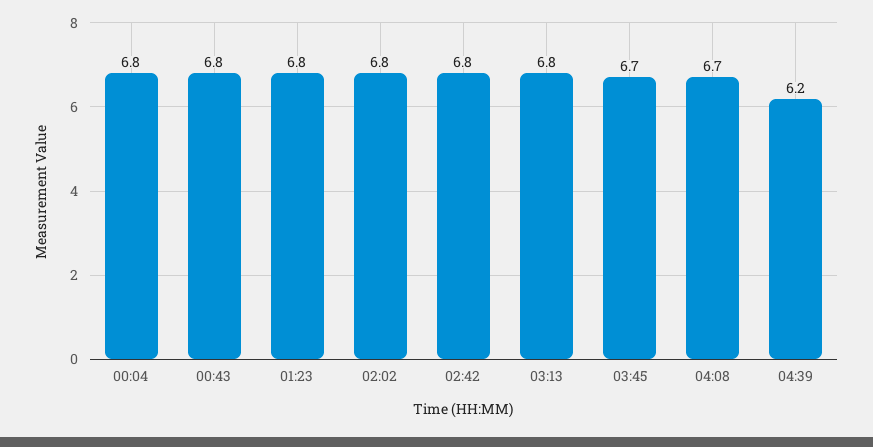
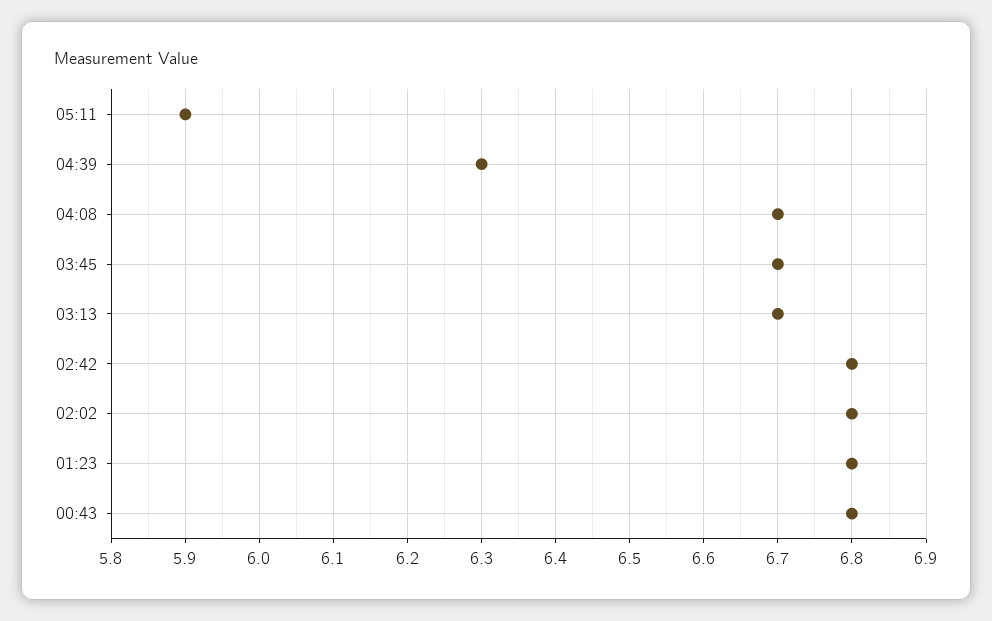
00:04: 6.8 -> none
03:13: 6.8 -> 6.7
04:39: 6.2 -> 6.3
05:11: none -> 5.9

